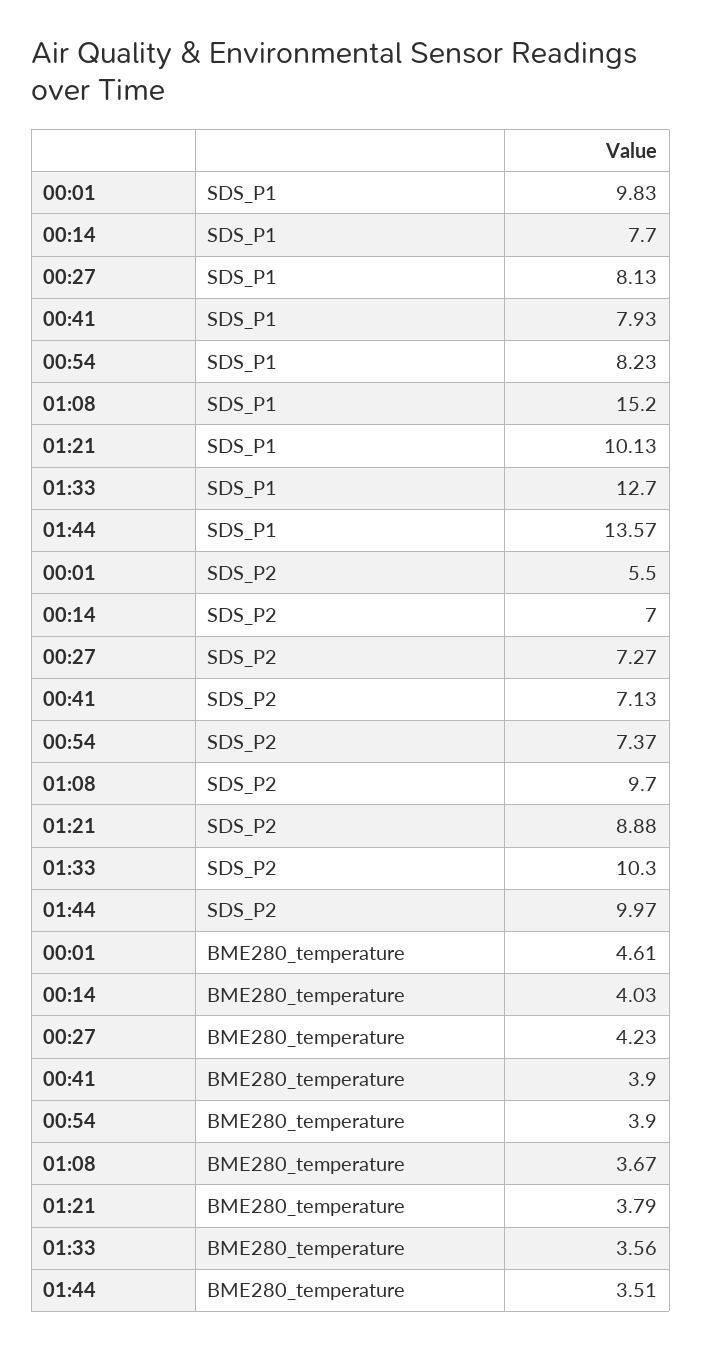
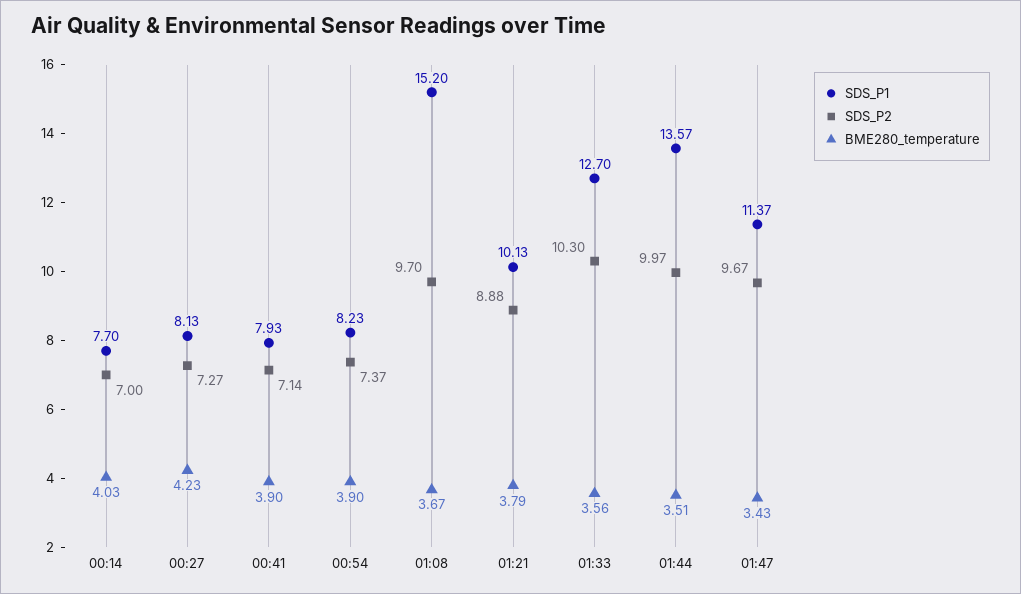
SDS_P1, 00:01: 9.83 -> none
SDS_P2, 00:01: 5.5 -> none
SDS_P2, 00:41: 7.13 -> 7.14
BME280_temperature, 00:01: 4.61 -> none
SDS_P1, 01:47: none -> 11.37
SDS_P2, 01:47: none -> 9.67
BME280_temperature, 01:47: none -> 3.43

